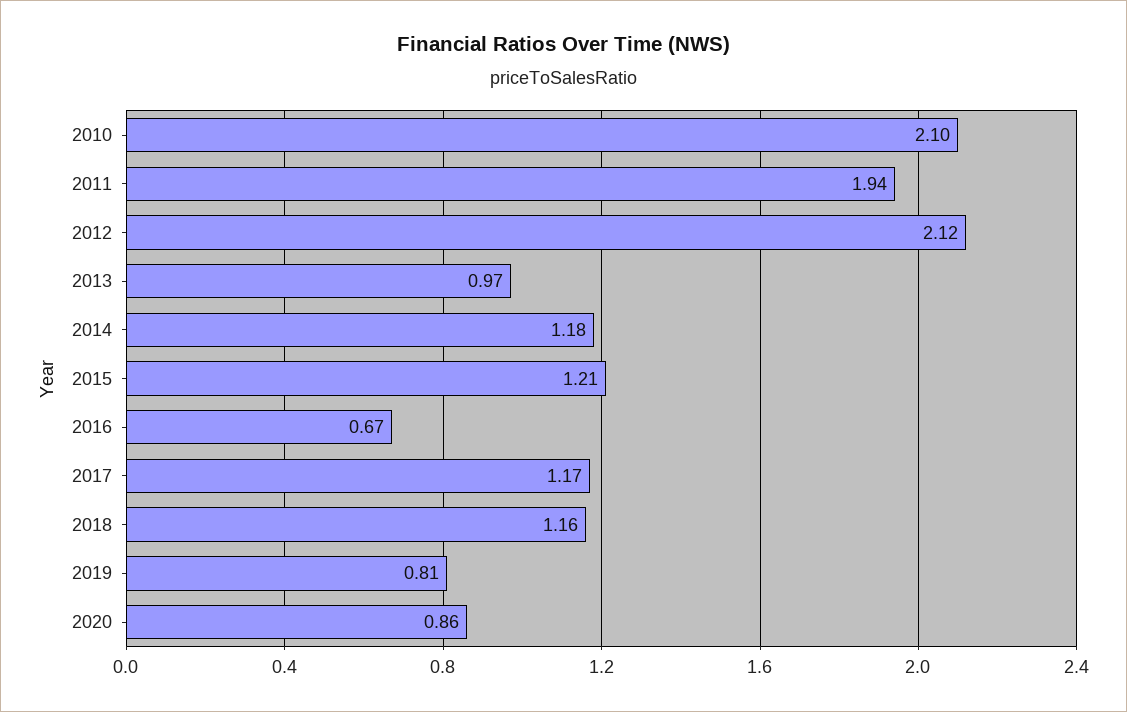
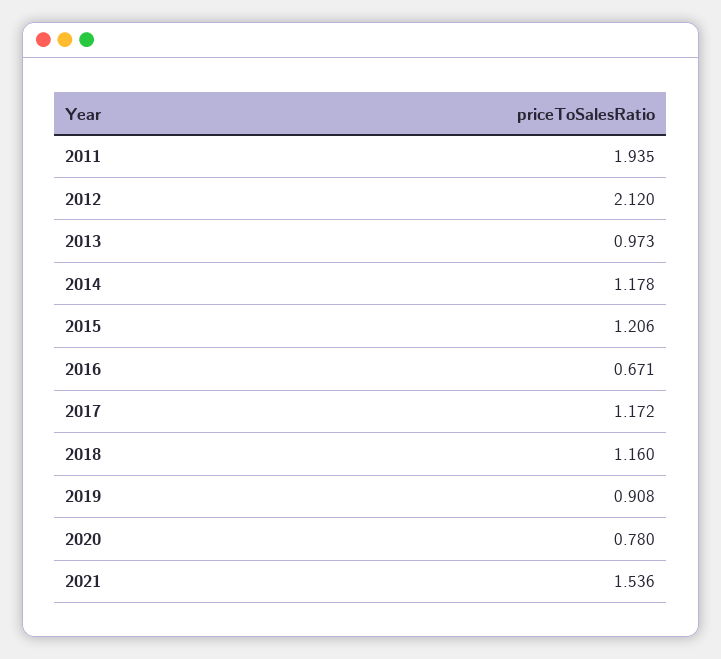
2010: 2.1 -> none
2019: 0.81 -> 0.908
2020: 0.86 -> 0.78
2021: none -> 1.536

